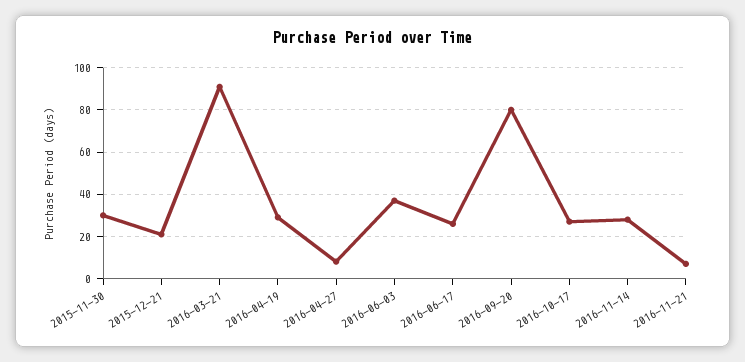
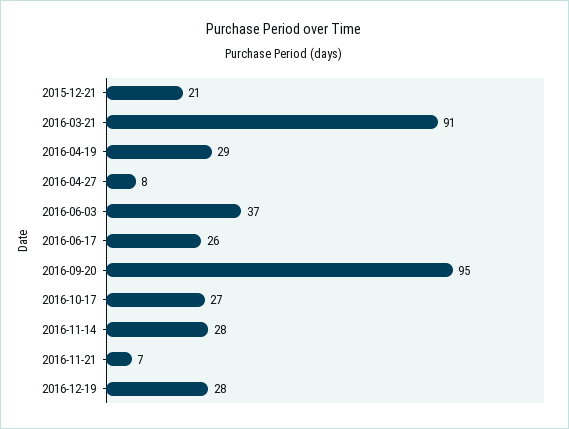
2015-11-30: 30 -> none
2016-09-20: 80 -> 95
2016-12-19: none -> 28

